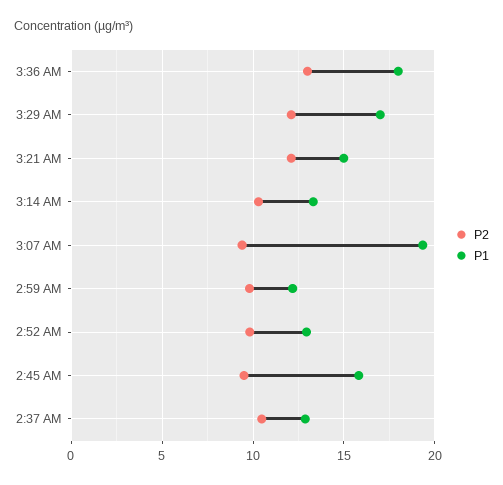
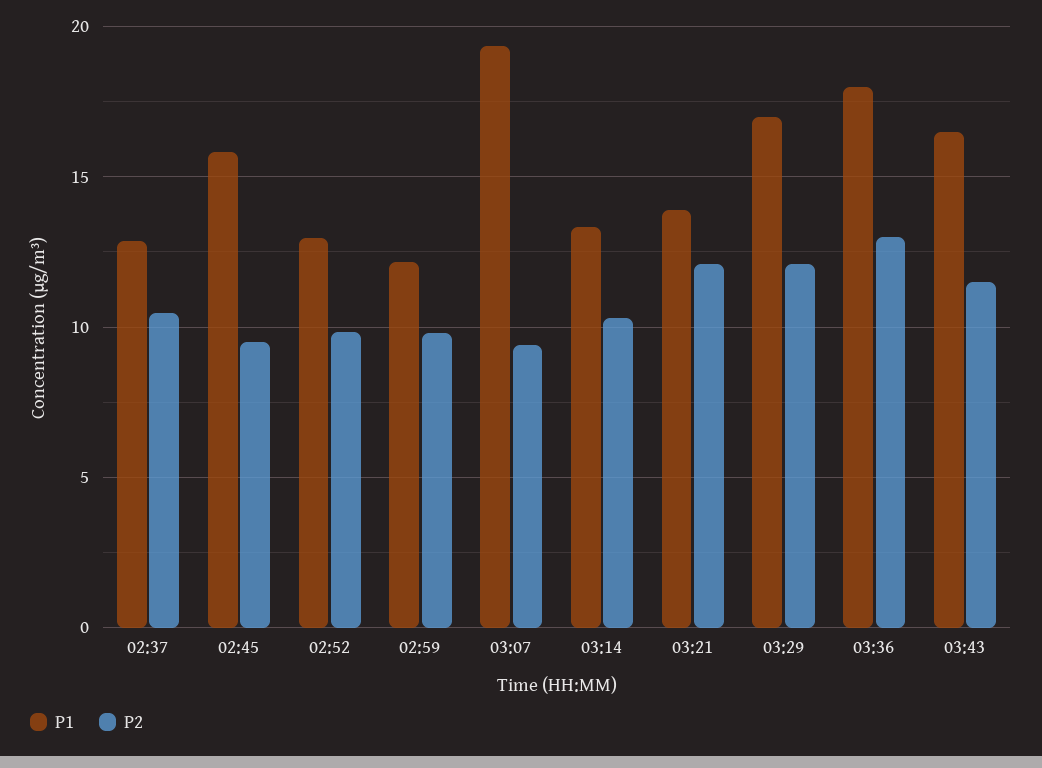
P1, 3:21 AM: 15 -> 14
P1, 03:43: none -> 16.5
P2, 03:43: none -> 11.5

